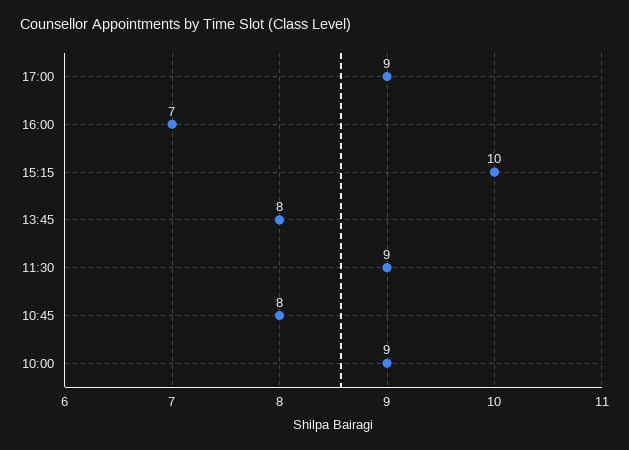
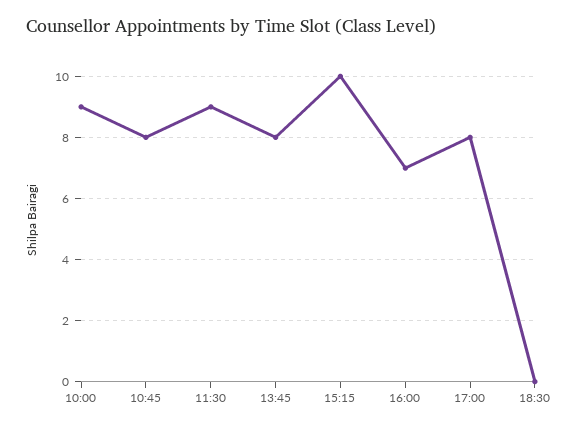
17:00: 9 -> 8
18:30: none -> 0

